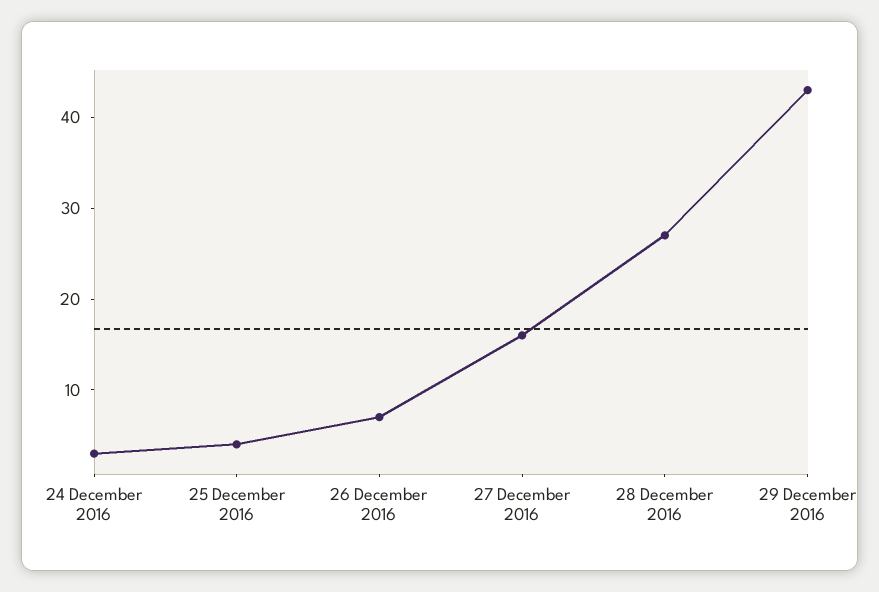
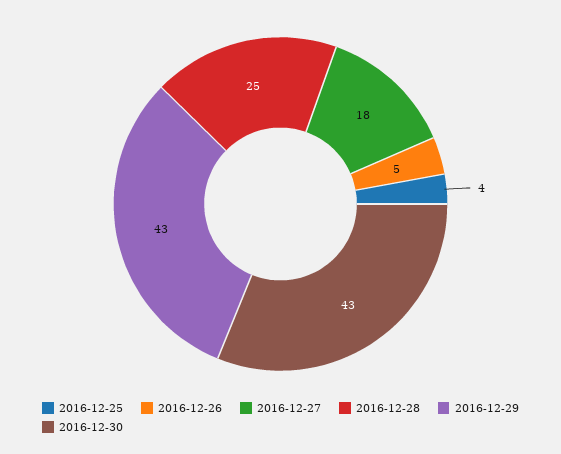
24 December 2016: 3 -> none
26 December 2016: 7 -> 5
27 December 2016: 16 -> 18
28 December 2016: 27 -> 25
2016-12-30: none -> 43

